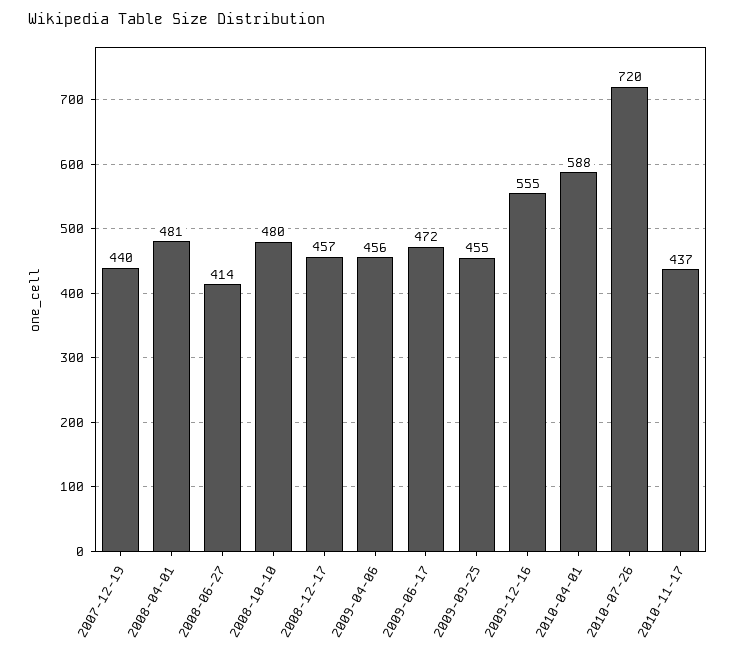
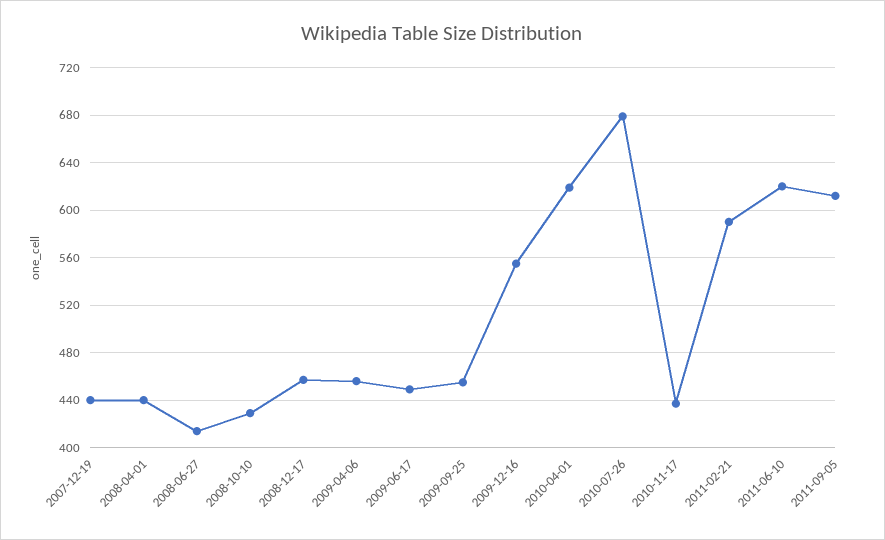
2008-04-01: 481 -> 440
2008-10-10: 480 -> 430
2009-06-17: 472 -> 450
2010-04-01: 588 -> 620
2010-07-26: 720 -> 680
2011-02-21: none -> 590
2011-06-10: none -> 620
2011-09-05: none -> 610

